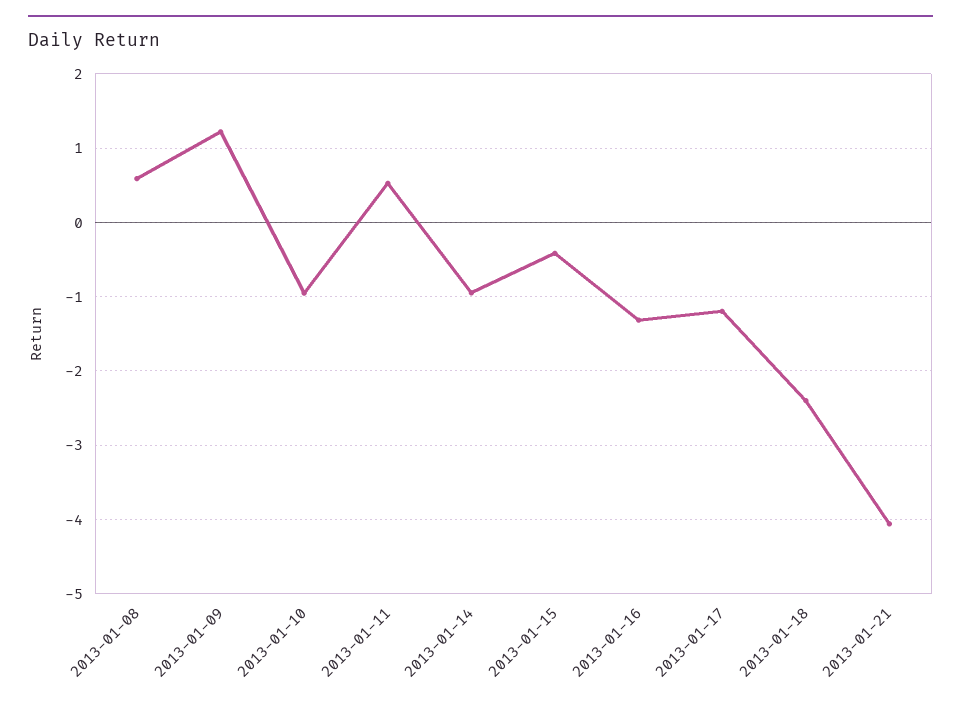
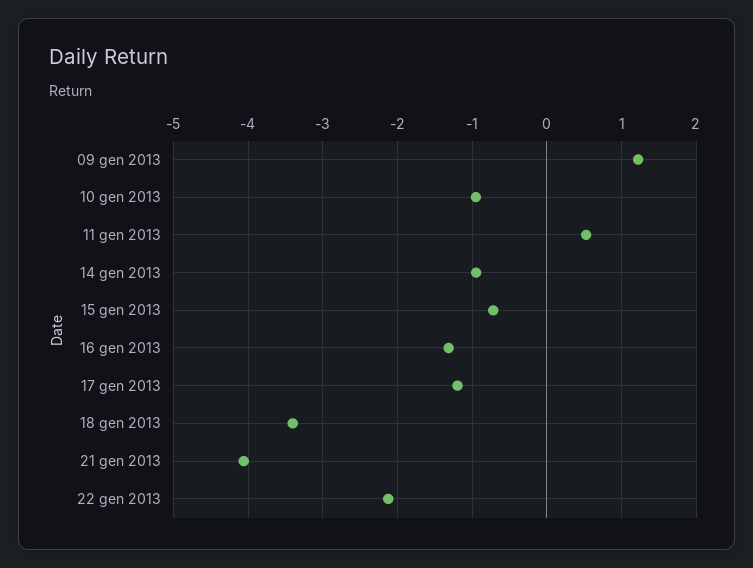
2013-01-08: 0.6 -> none
2013-01-15: -0.4 -> -0.7
2013-01-18: -2.4 -> -3.4
22 gen 2013: none -> -2.1

